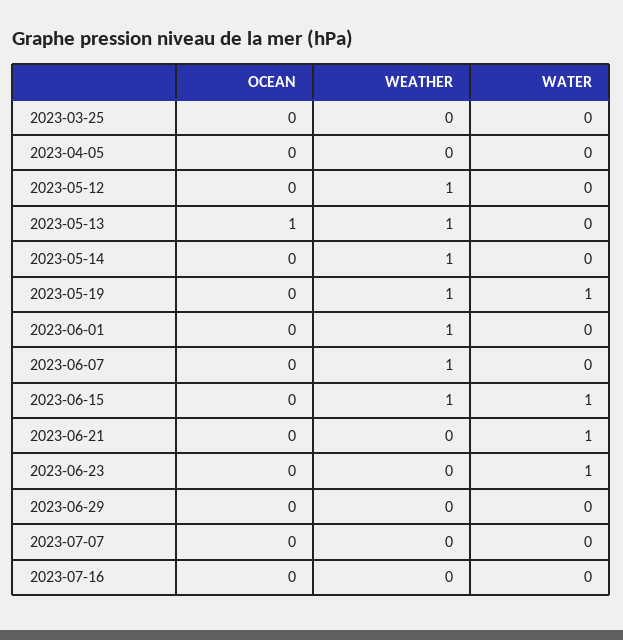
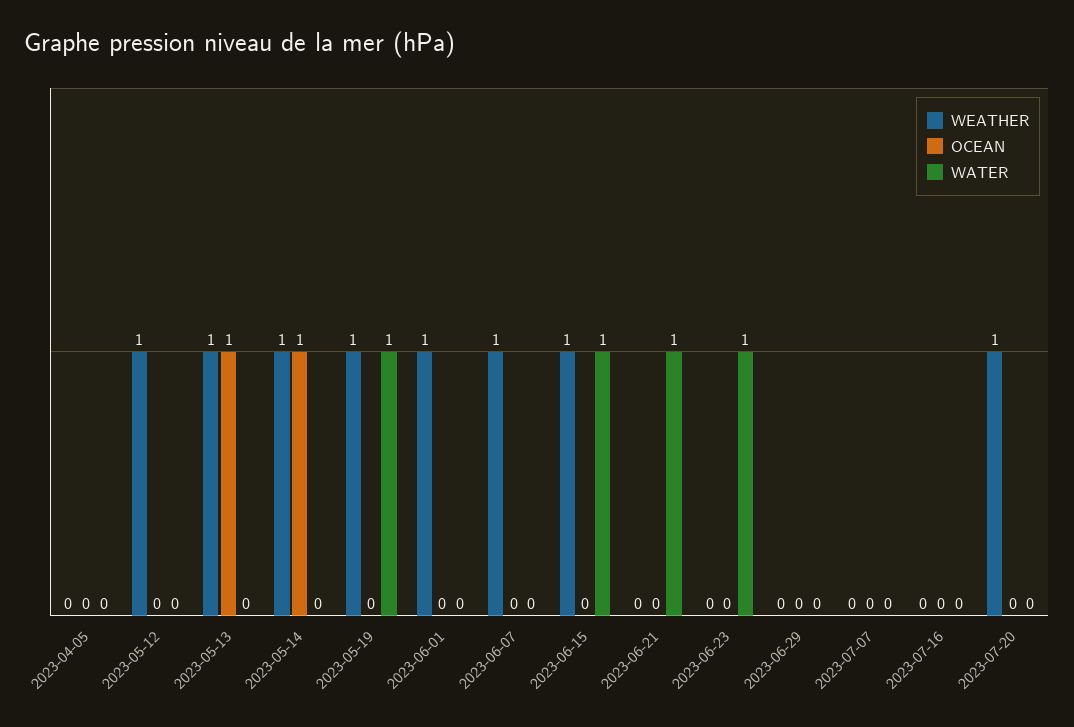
OCEAN, 2023-03-25: 0 -> none
WEATHER, 2023-03-25: 0 -> none
WATER, 2023-03-25: 0 -> none
OCEAN, 2023-05-14: 0 -> 1
WEATHER, 2023-07-20: none -> 1
OCEAN, 2023-07-20: none -> 0
WATER, 2023-07-20: none -> 0

